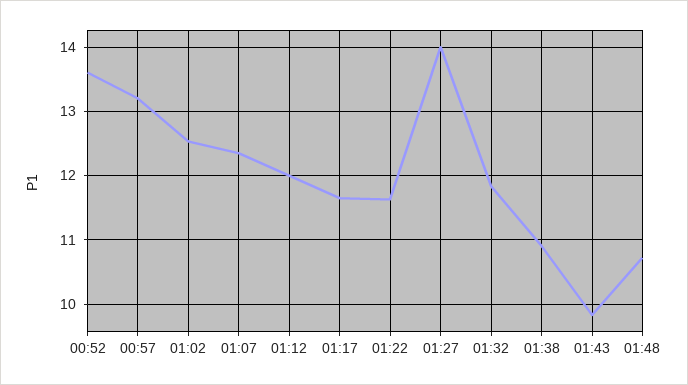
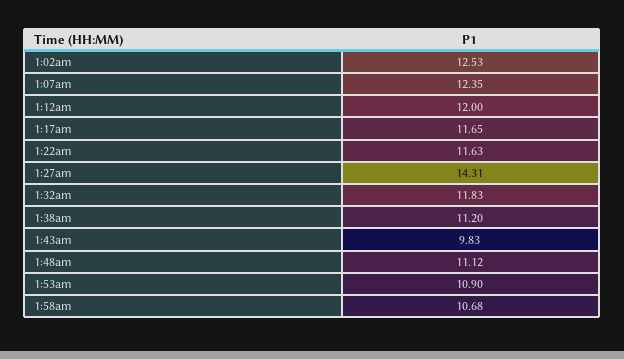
00:52: 13.6 -> none
00:57: 13.2 -> none
01:27: 14 -> 14.31
01:38: 10.9 -> 11.2
01:48: 10.7 -> 11.12
1:53am: none -> 10.9
1:58am: none -> 10.68

